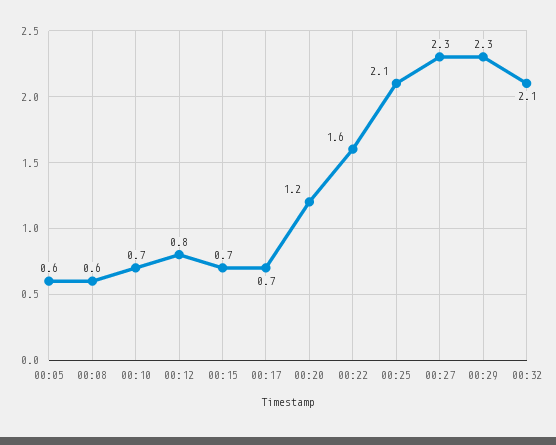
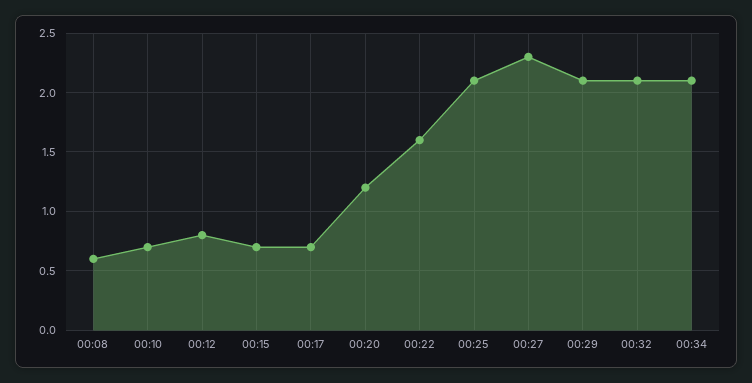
00:05: 0.6 -> none
00:29: 2.3 -> 2.1
00:34: none -> 2.1

